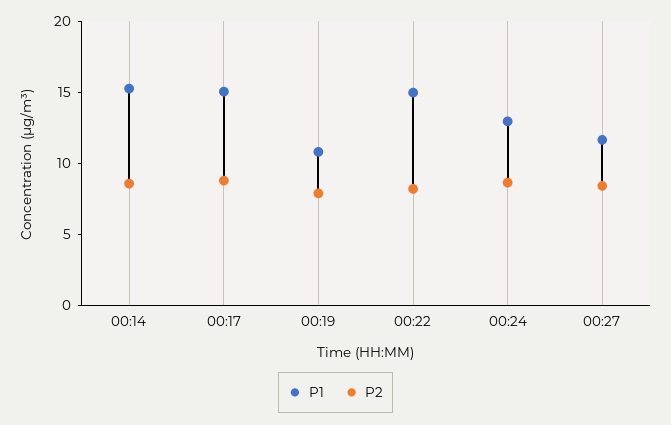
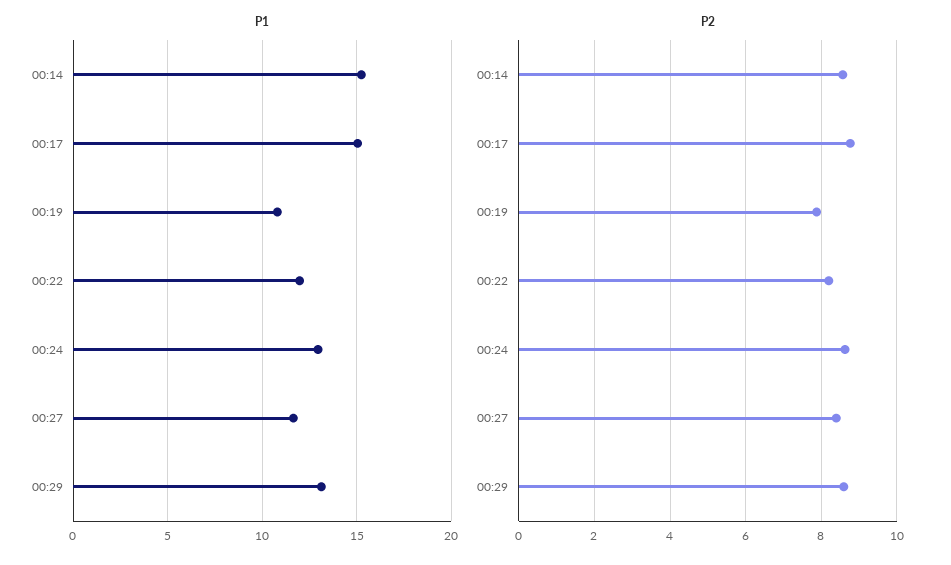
P1, 00:22: 15 -> 12
P1, 00:29: none -> 13
P2, 00:29: none -> 8.6

